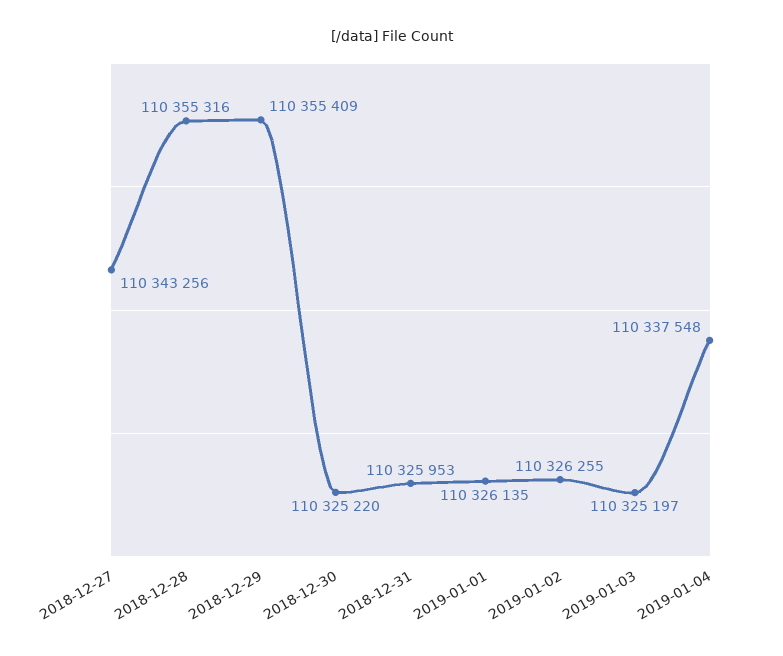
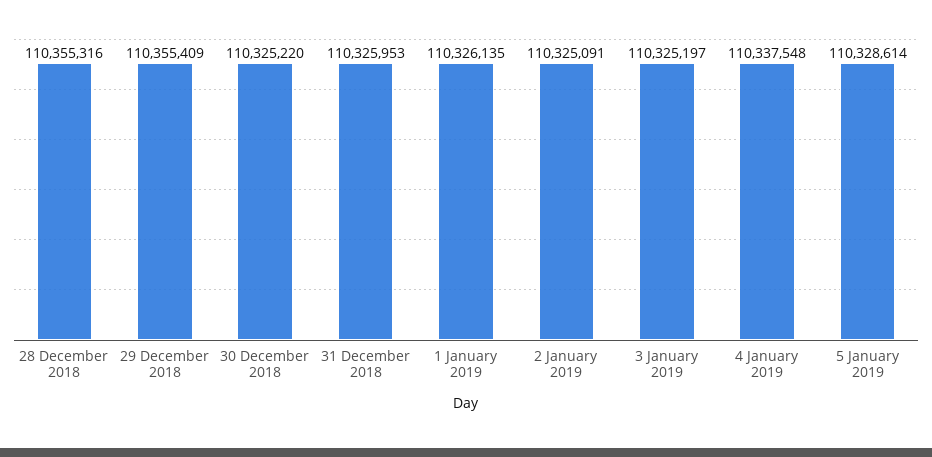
2018-12-27: 110343256 -> none
2019-01-02: 110326255 -> 110325091
5 January 2019: none -> 110328614

